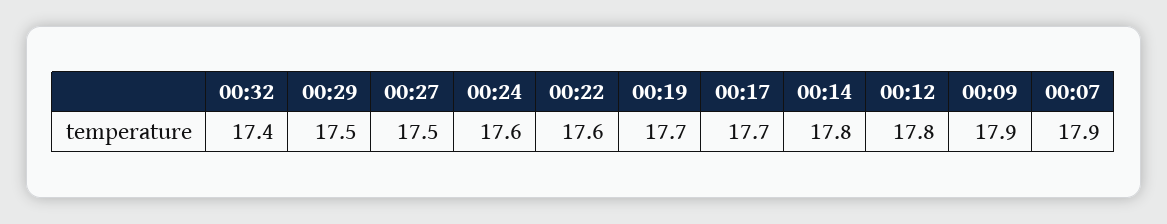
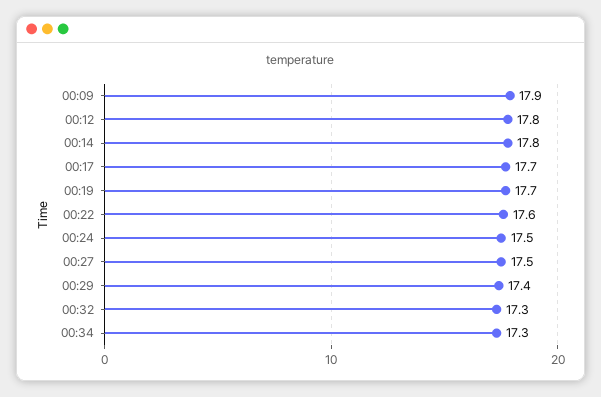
00:32: 17.4 -> 17.3
00:29: 17.5 -> 17.4
00:24: 17.6 -> 17.5
00:07: 17.9 -> none
00:34: none -> 17.3

